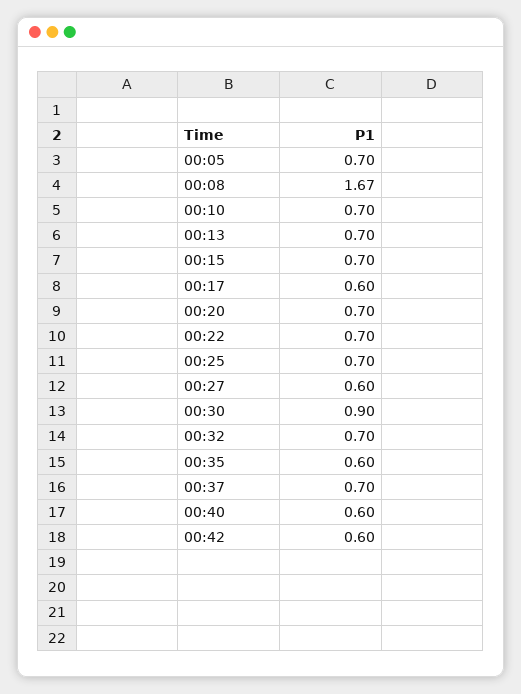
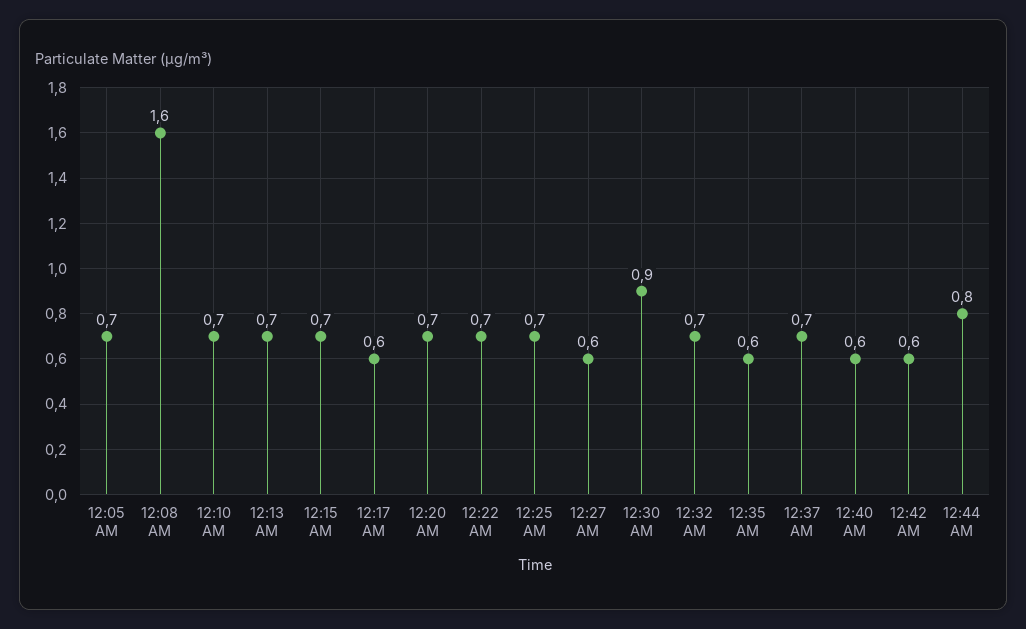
00:08: 1.67 -> 1.6
12:44 AM: none -> 0.8

